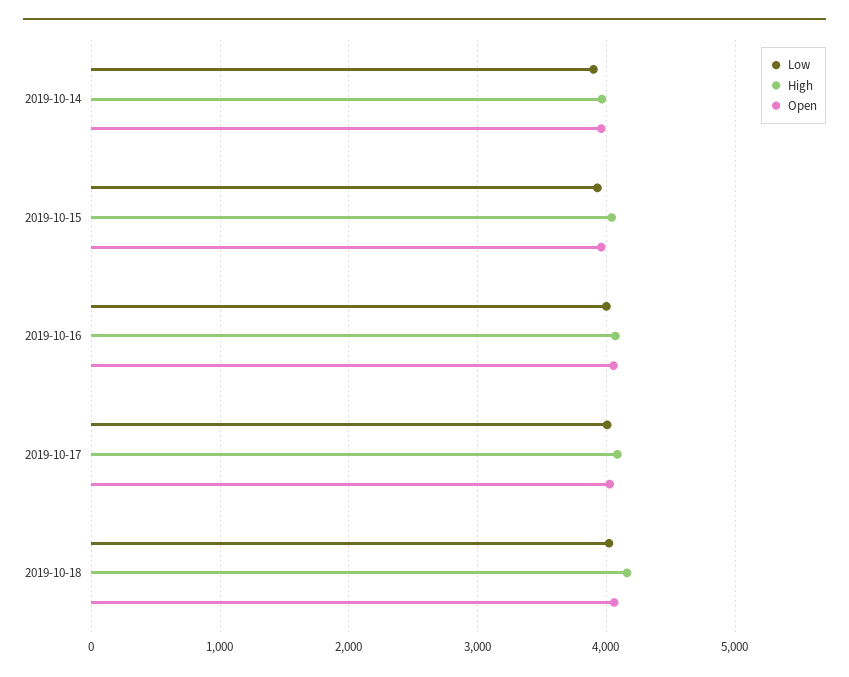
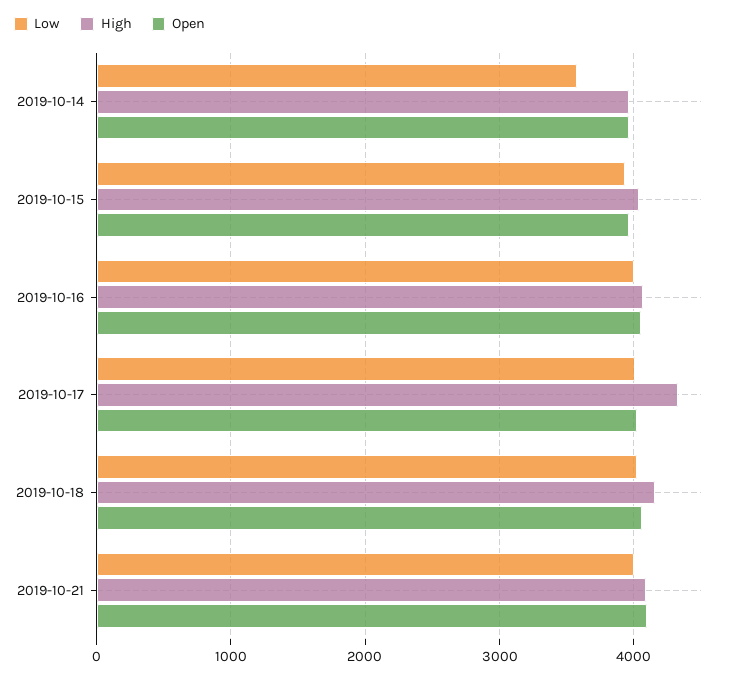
Low, 2019-10-14: 3900 -> 3600
High, 2019-10-17: 4100 -> 4300
Low, 2019-10-21: none -> 4000
High, 2019-10-21: none -> 4100
Open, 2019-10-21: none -> 4100

